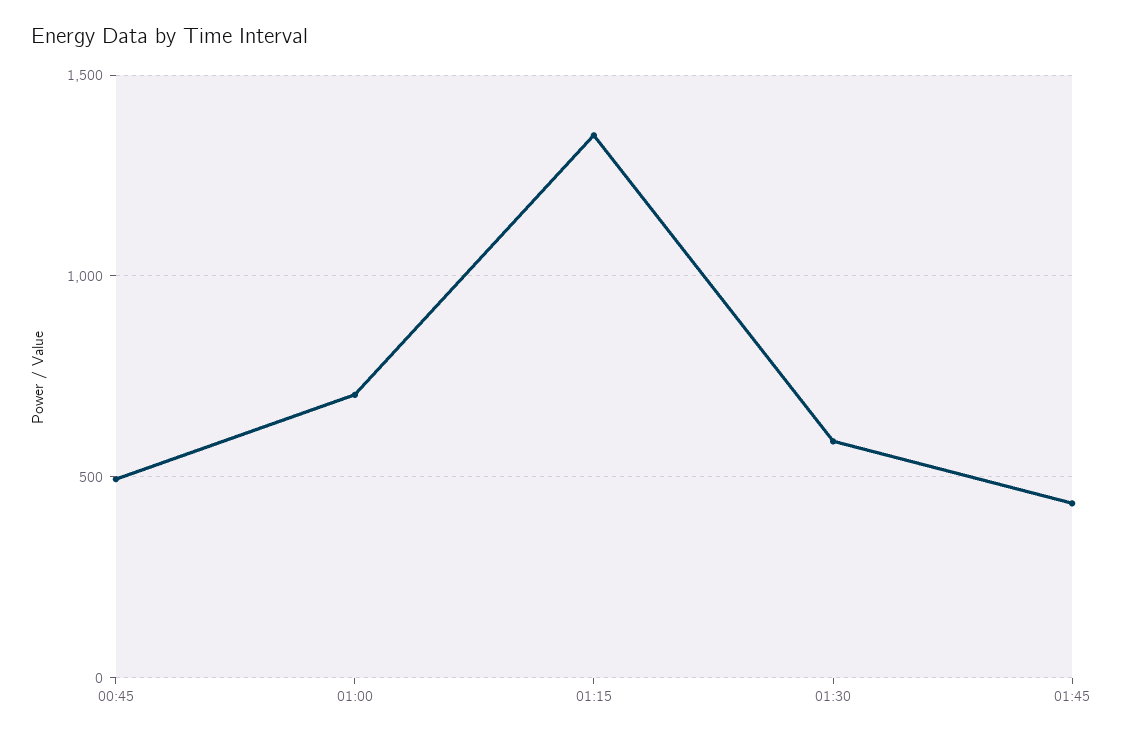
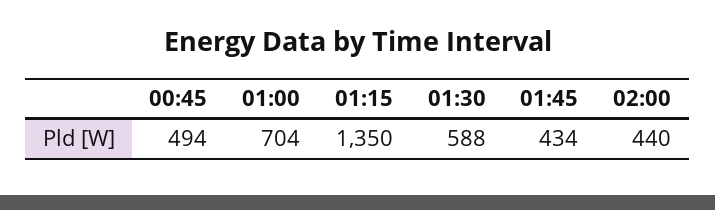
02:00: none -> 440

